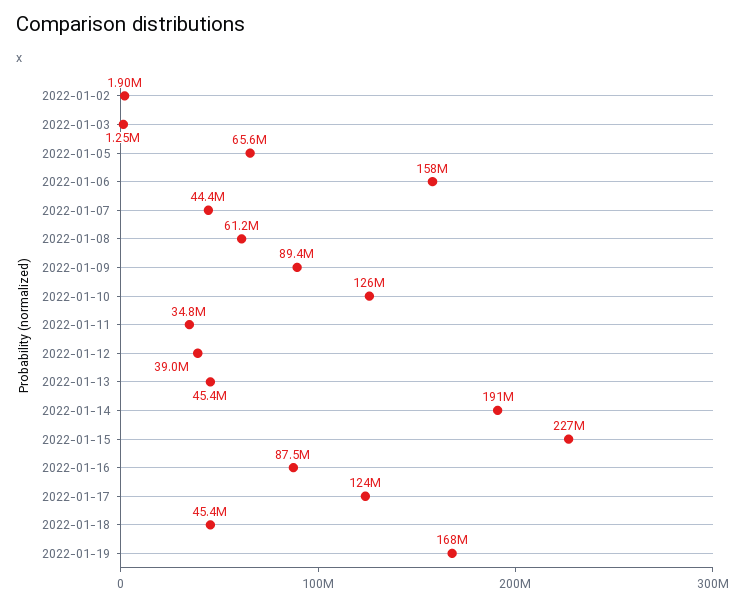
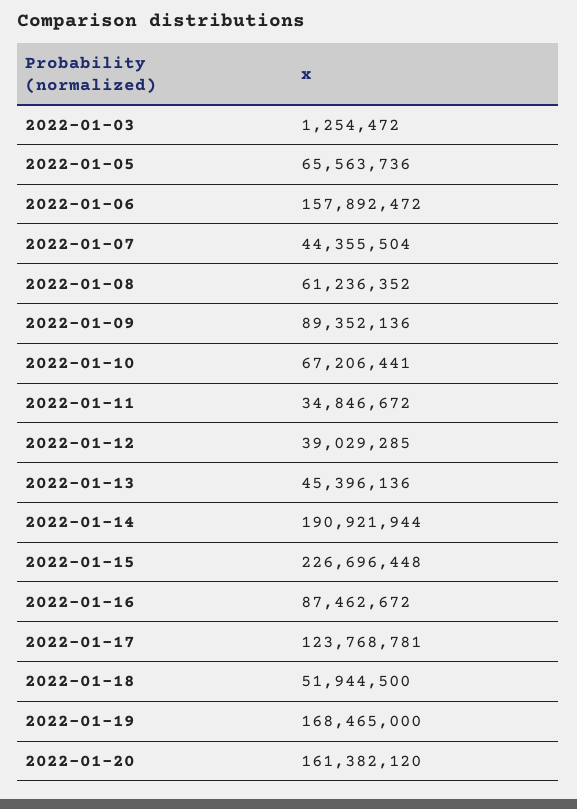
2022-01-02: 1900000 -> none
2022-01-10: 126000000 -> 67206441
2022-01-18: 45400000 -> 51944500
2022-01-20: none -> 161382120

